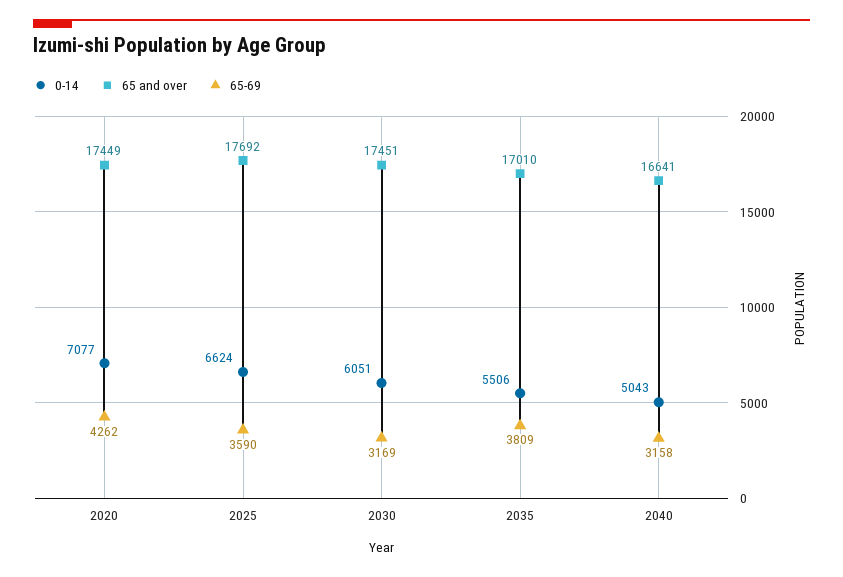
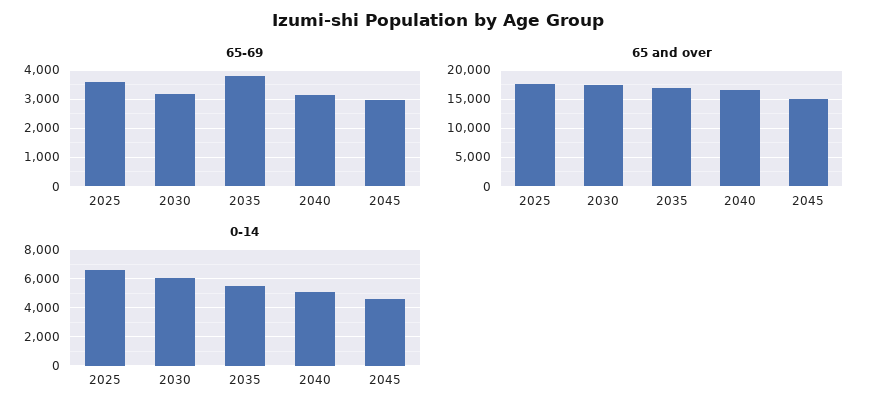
0-14, 2020: 7077 -> none
65 and over, 2020: 17449 -> none
65-69, 2020: 4262 -> none
65-69, 2045: none -> 3000
65 and over, 2045: none -> 15000
0-14, 2045: none -> 4500

